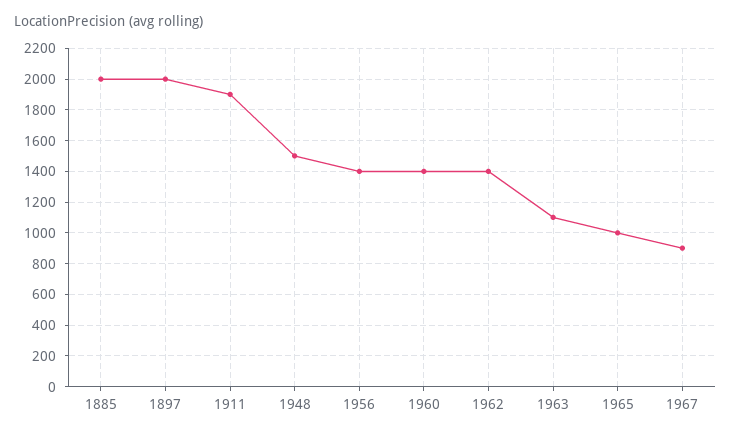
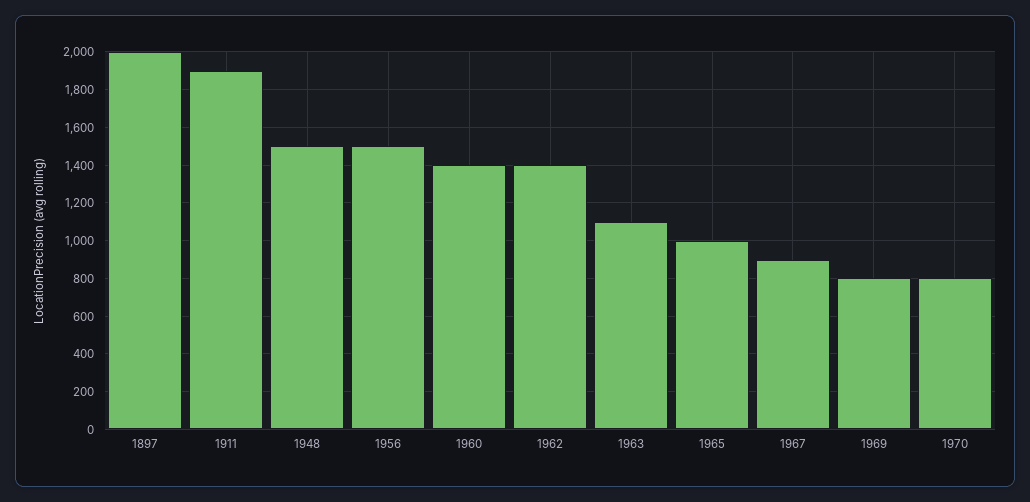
1885: 2000 -> none
1956: 1400 -> 1500
1969: none -> 800
1970: none -> 800

